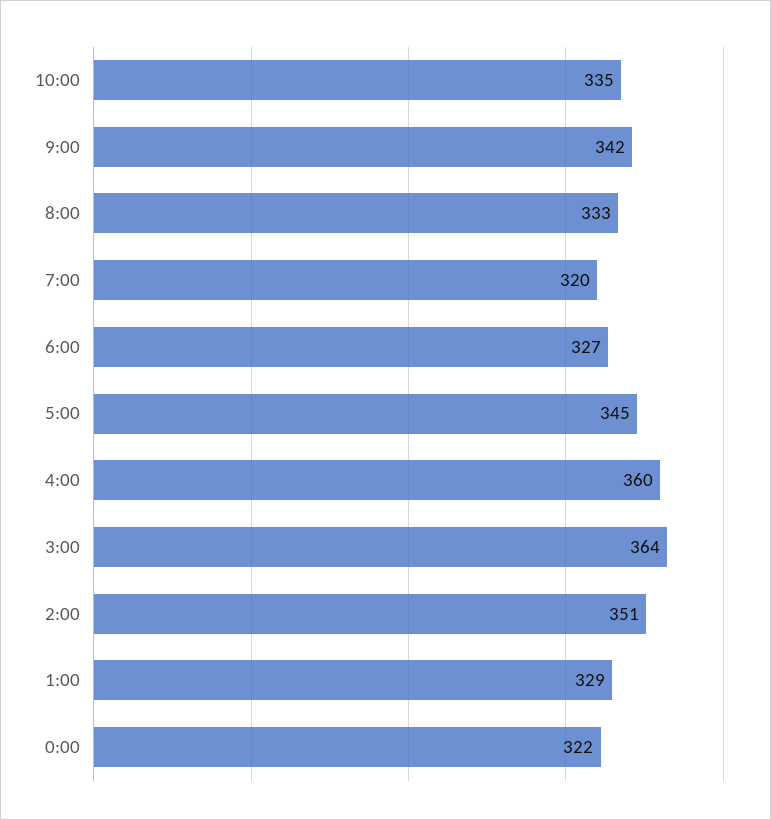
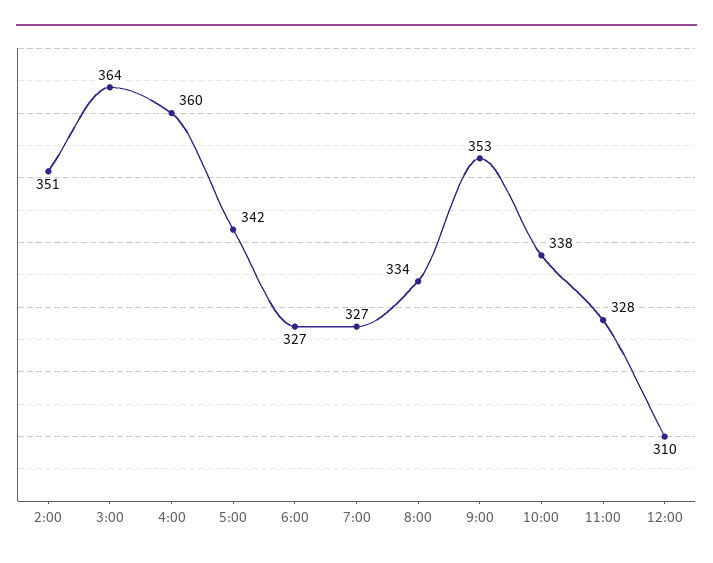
10:00: 335 -> 338
9:00: 342 -> 353
8:00: 333 -> 334
7:00: 320 -> 327
5:00: 345 -> 342
1:00: 329 -> none
0:00: 322 -> none
11:00: none -> 328
12:00: none -> 310

